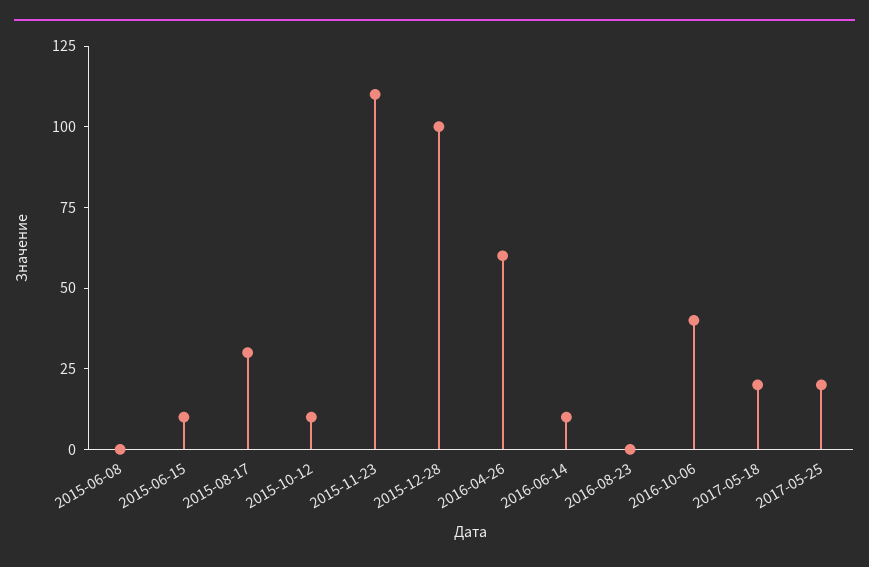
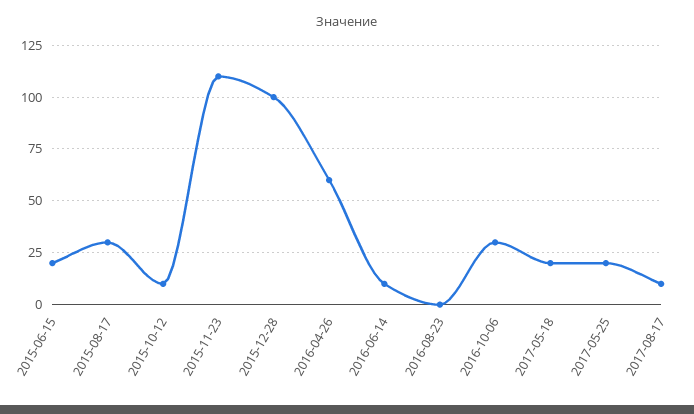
2015-06-08: 0 -> none
2015-06-15: 10 -> 20
2016-10-06: 40 -> 30
2017-08-17: none -> 10

